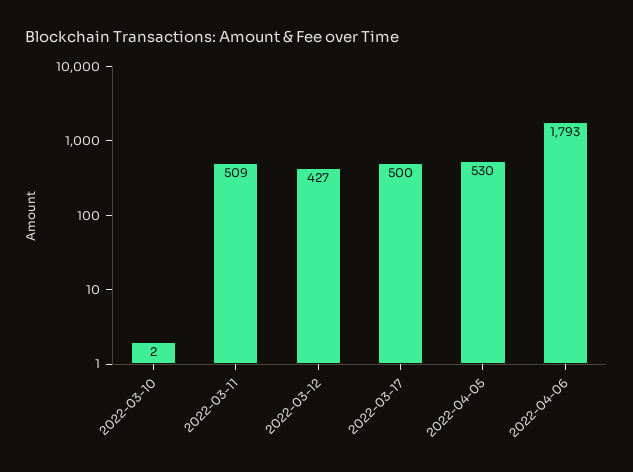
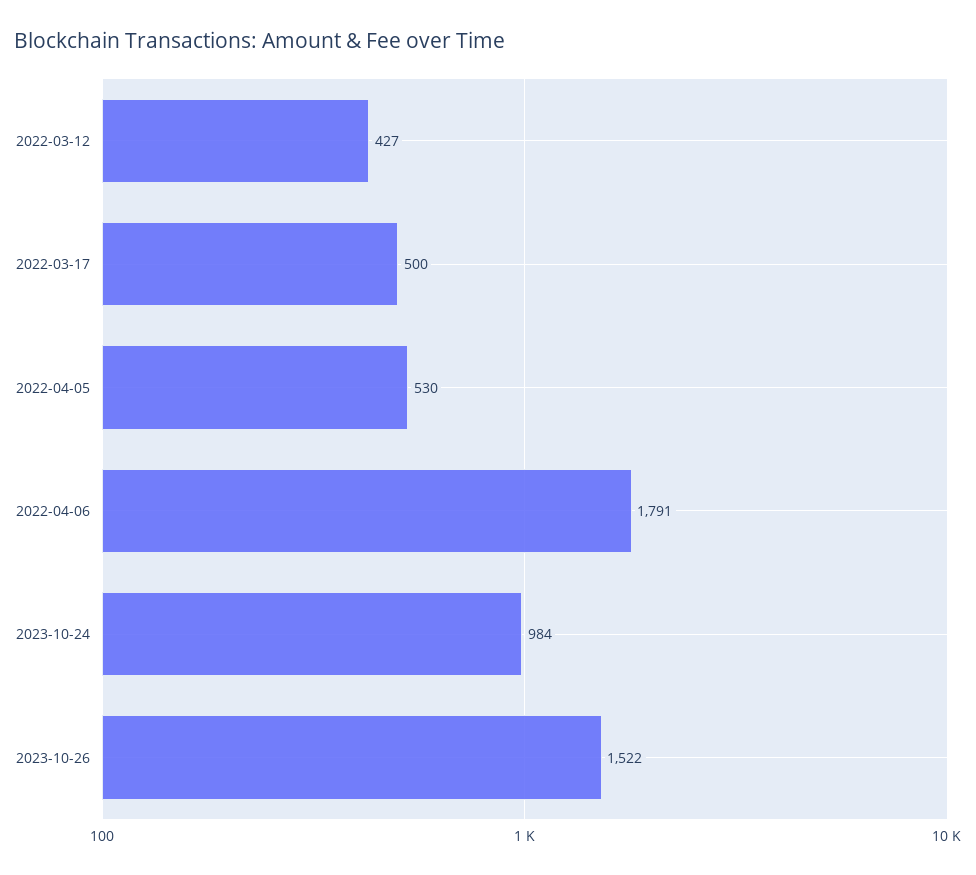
2022-03-10: 2 -> none
2022-03-11: 509 -> none
2022-04-06: 1793 -> 1791
2023-10-24: none -> 984
2023-10-26: none -> 1522

